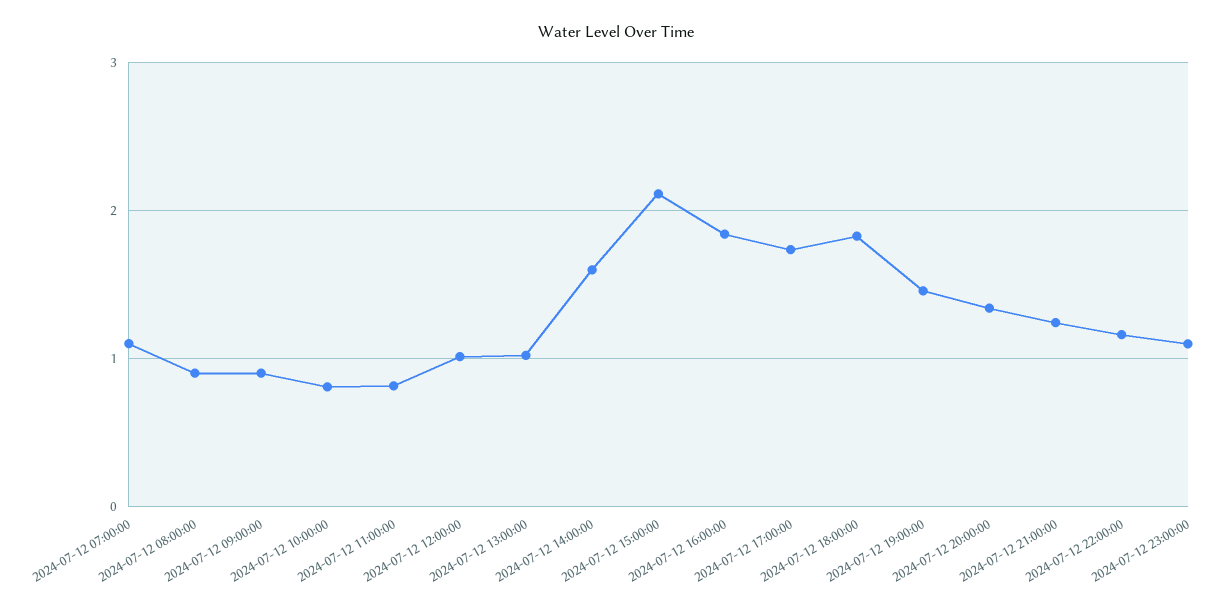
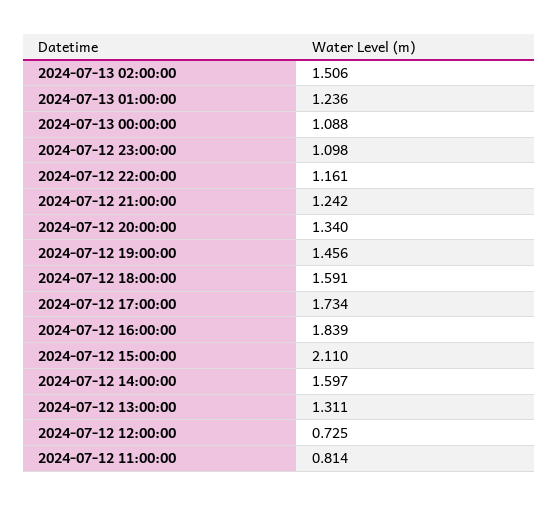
2024-07-12 07:00:00: 1.1 -> none
2024-07-12 08:00:00: 0.9 -> none
2024-07-12 09:00:00: 0.9 -> none
2024-07-12 10:00:00: 0.8 -> none
2024-07-12 12:00:00: 1 -> 0.725
2024-07-12 13:00:00: 1 -> 1.311
2024-07-12 18:00:00: 1.8 -> 1.591
2024-07-13 02:00:00: none -> 1.506
2024-07-13 01:00:00: none -> 1.236
2024-07-13 00:00:00: none -> 1.088

